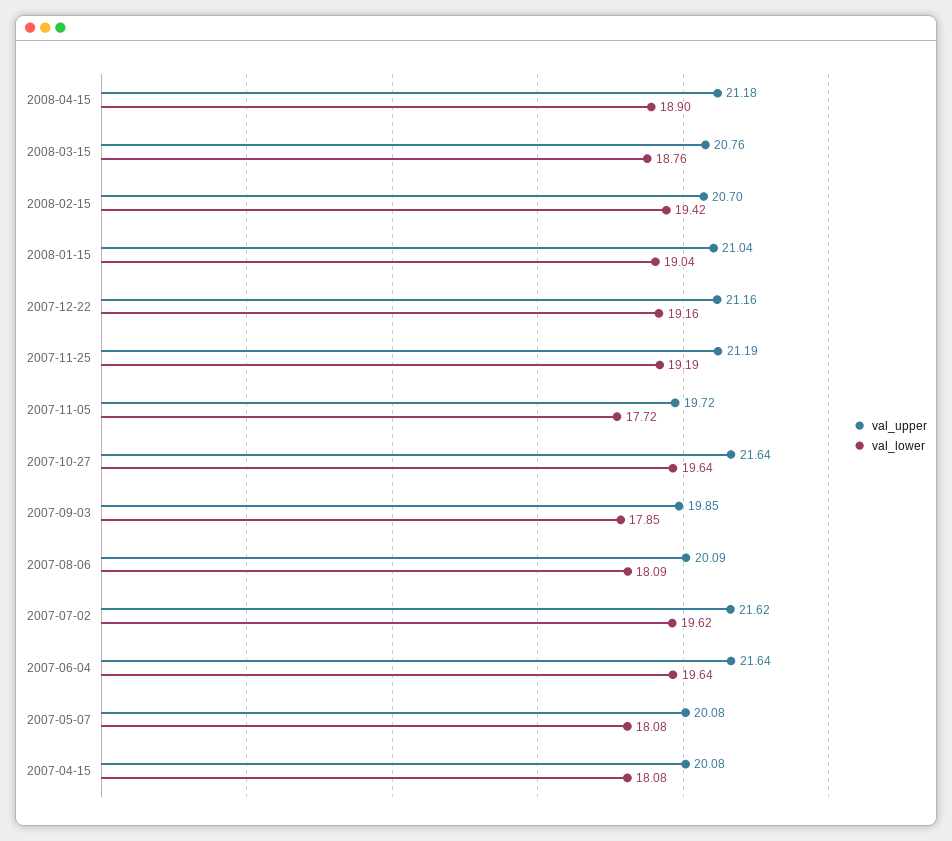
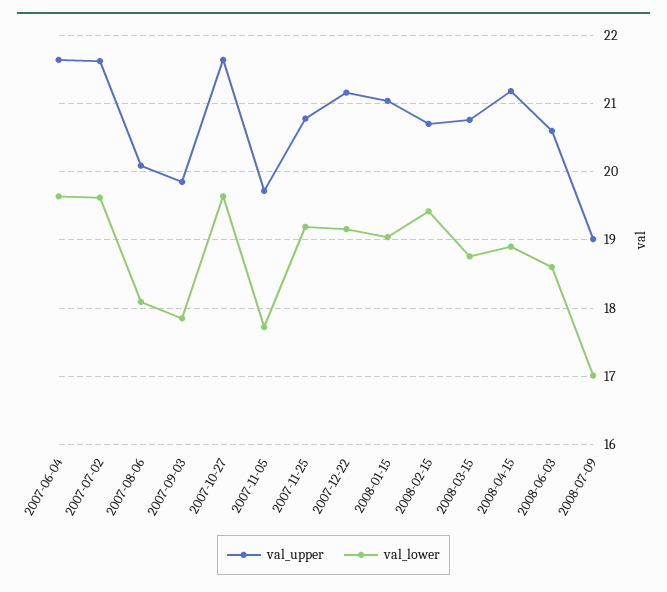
val_upper, 2007-11-25: 21.19 -> 20.8
val_upper, 2007-05-07: 20.08 -> none
val_lower, 2007-05-07: 18.08 -> none
val_upper, 2007-04-15: 20.08 -> none
val_lower, 2007-04-15: 18.08 -> none
val_upper, 2008-06-03: none -> 20.6
val_lower, 2008-06-03: none -> 18.6
val_upper, 2008-07-09: none -> 19
val_lower, 2008-07-09: none -> 17

